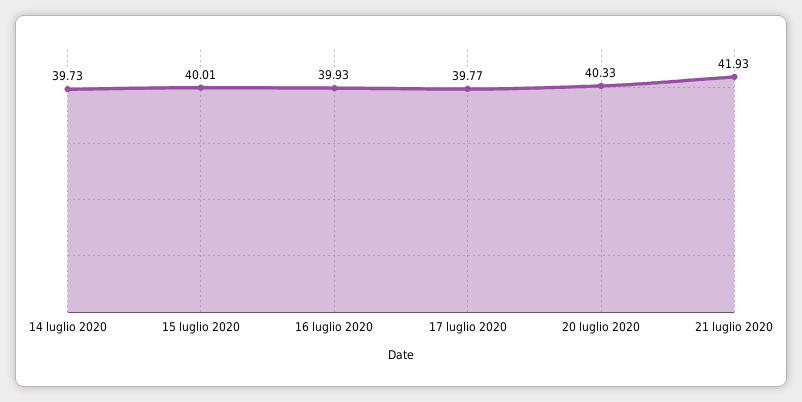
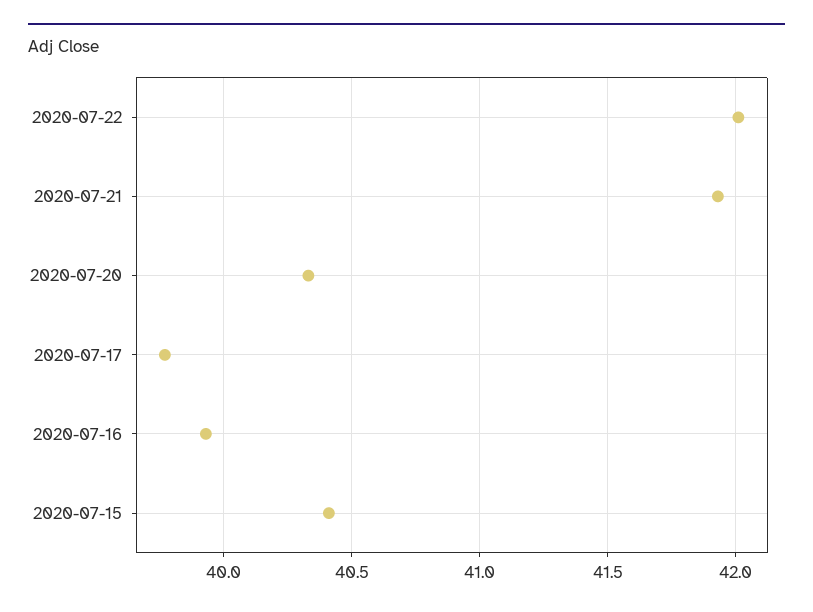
14 luglio 2020: 39.73 -> none
15 luglio 2020: 40.01 -> 40.4
2020-07-22: none -> 42

